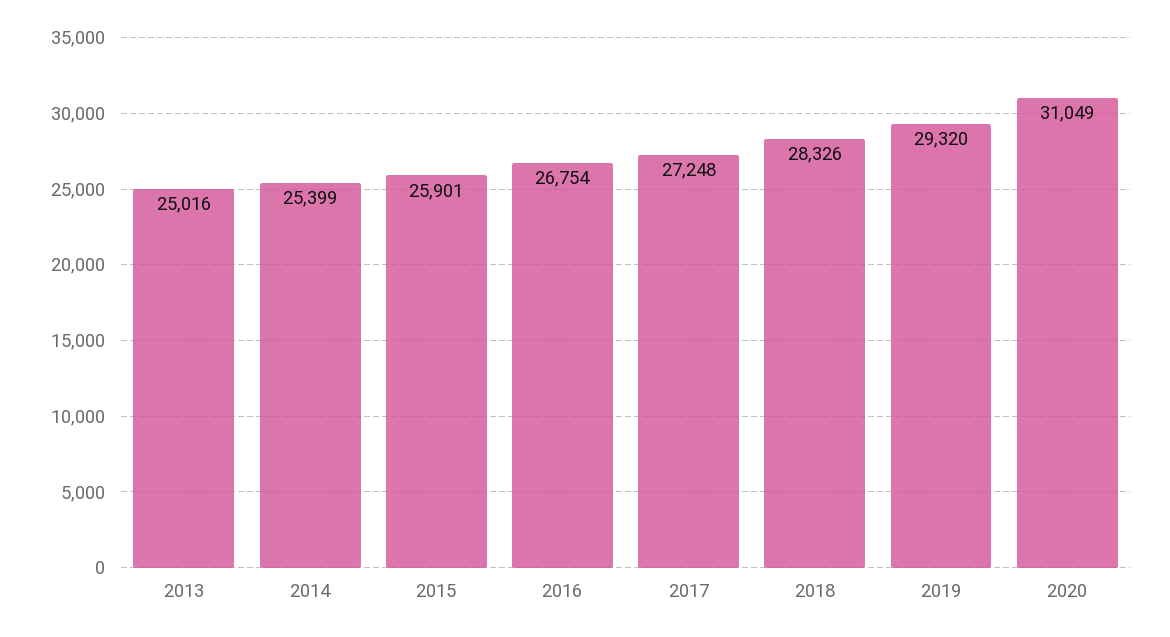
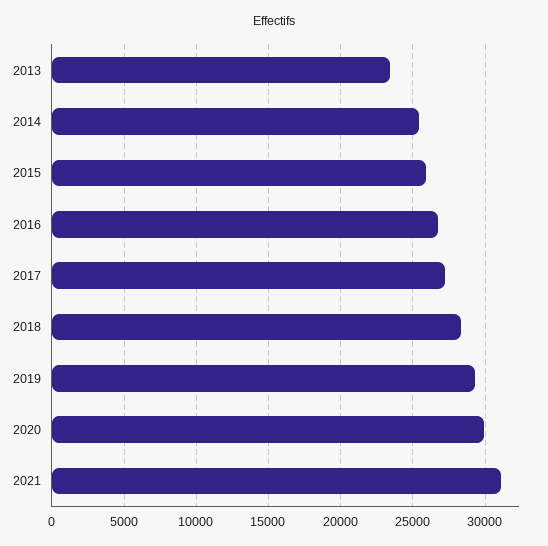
2013: 25016 -> 23500
2020: 31049 -> 30000
2021: none -> 31000

